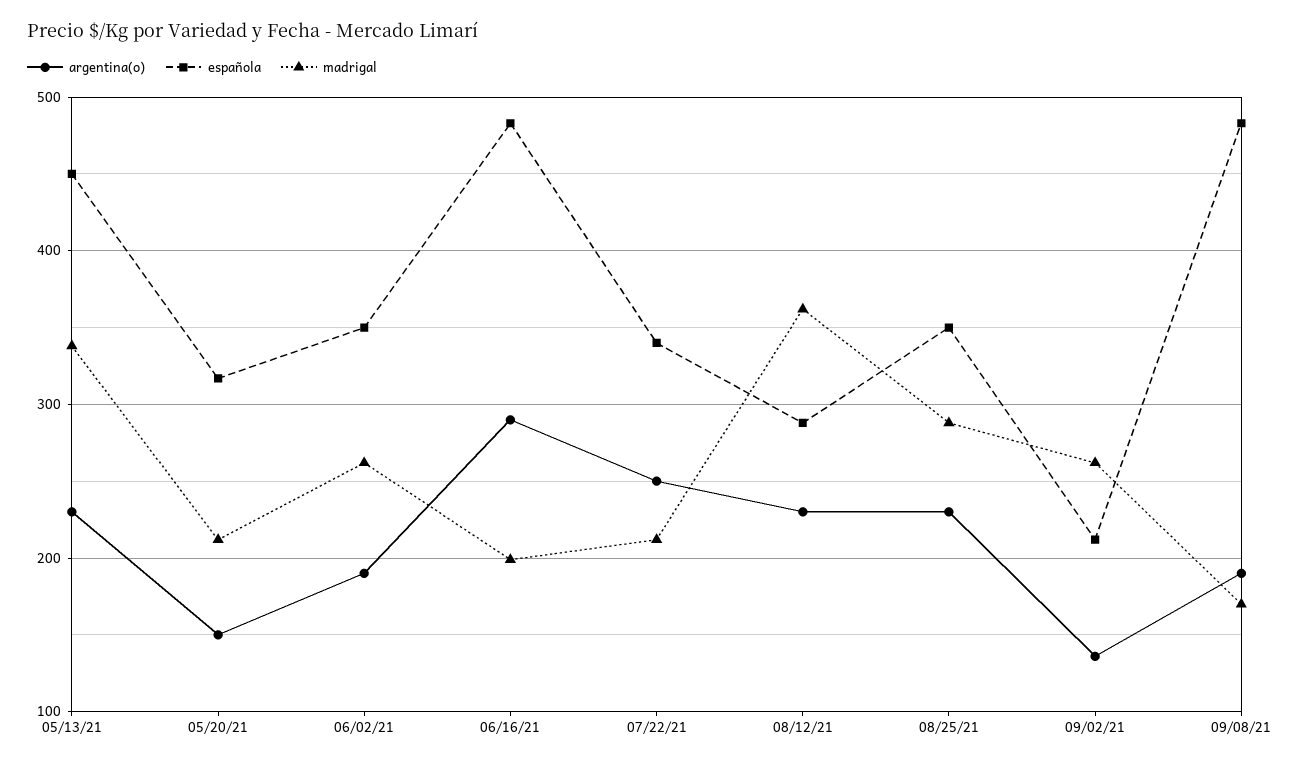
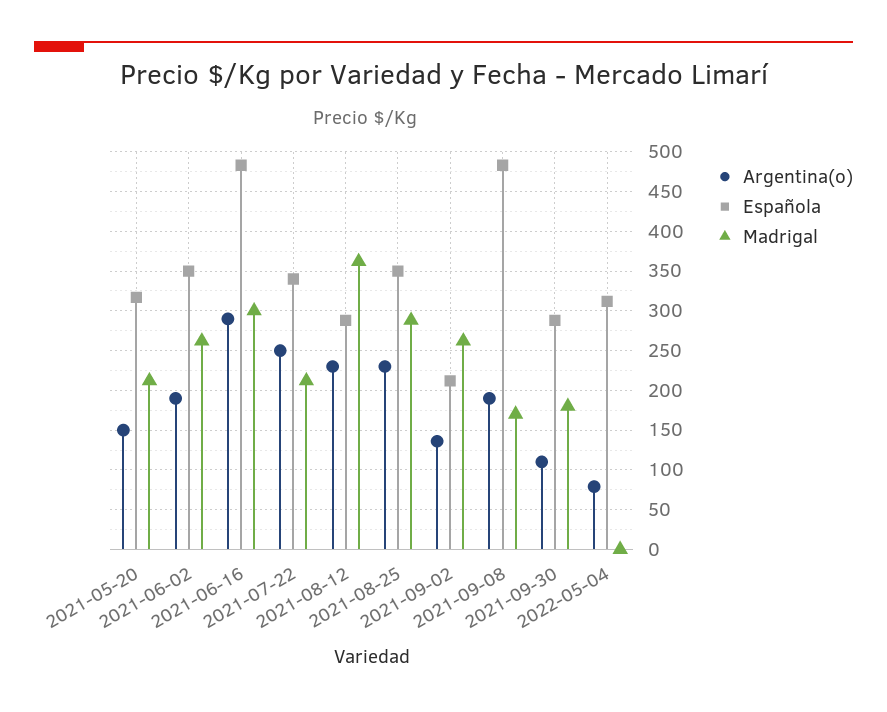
argentina(o), 05/13/21: 230 -> none
española, 05/13/21: 450 -> none
madrigal, 05/13/21: 340 -> none
madrigal, 06/16/21: 200 -> 300
argentina(o), 2021-09-30: none -> 110
española, 2021-09-30: none -> 290
madrigal, 2021-09-30: none -> 180
argentina(o), 2022-05-04: none -> 80
española, 2022-05-04: none -> 310
madrigal, 2022-05-04: none -> 0

